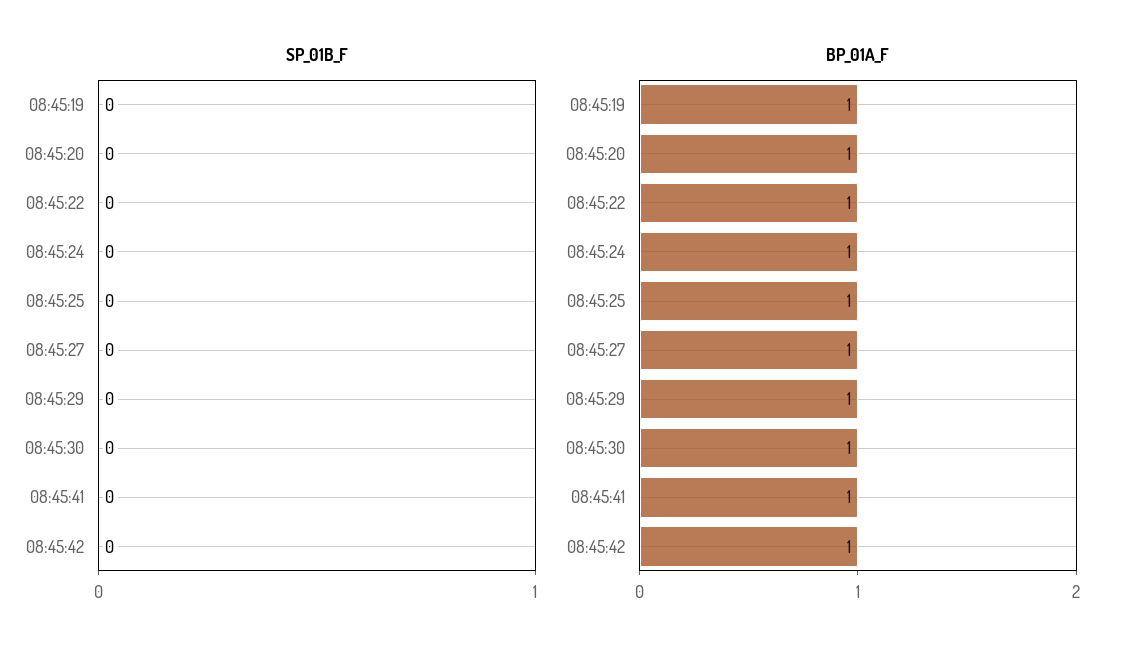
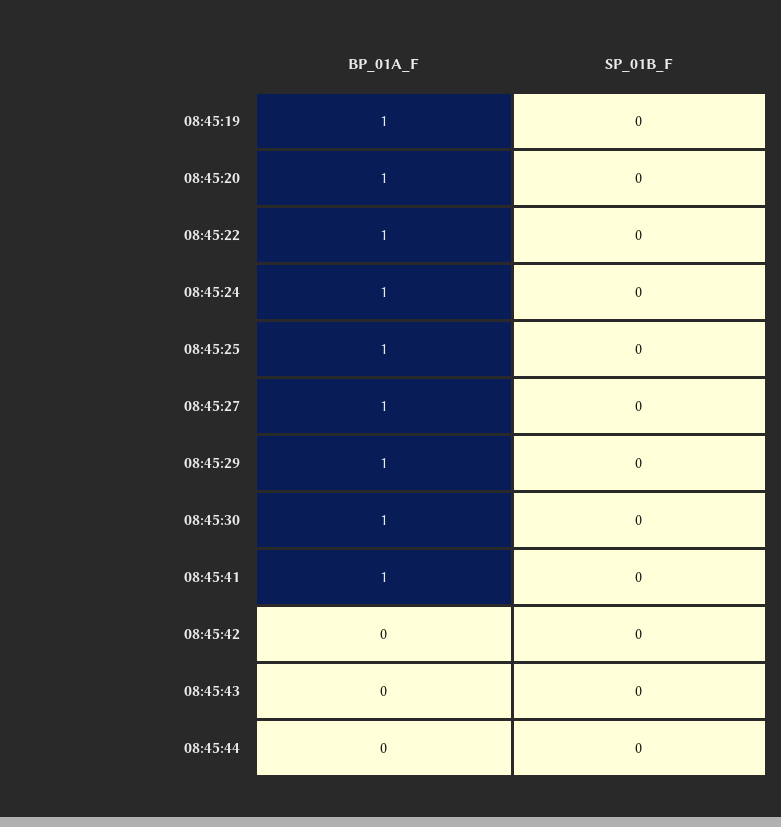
BP_01A_F, 08:45:42: 1 -> 0
BP_01A_F, 08:45:43: none -> 0
SP_01B_F, 08:45:43: none -> 0
BP_01A_F, 08:45:44: none -> 0
SP_01B_F, 08:45:44: none -> 0

